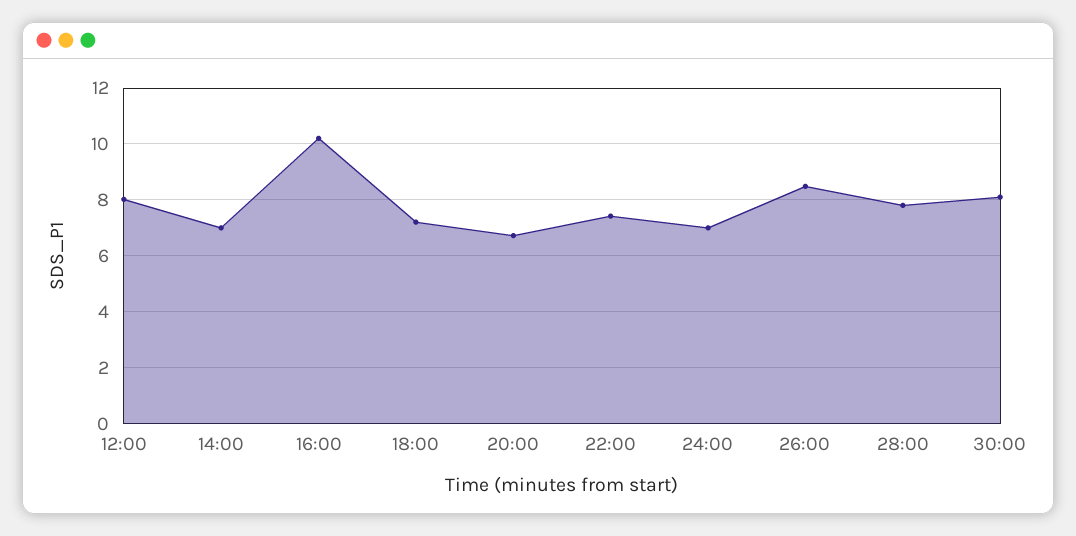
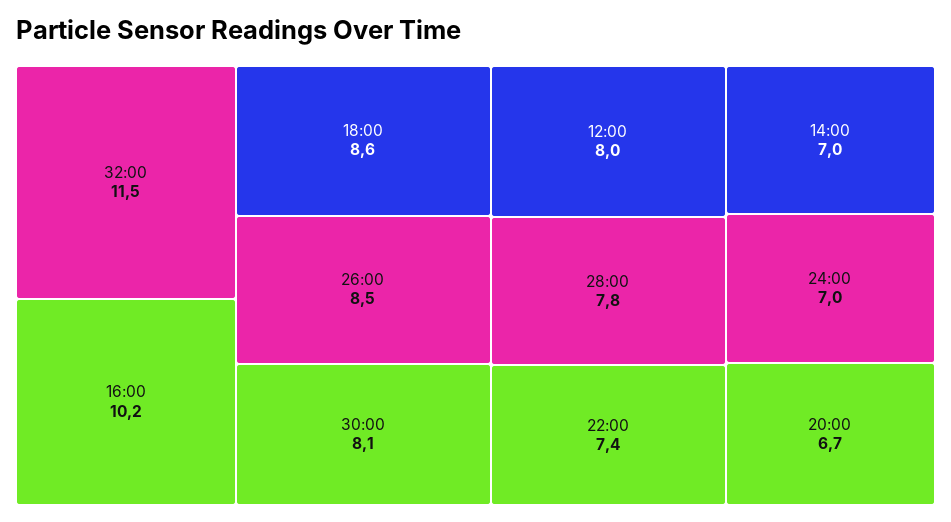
18:00: 7.25 -> 8.6
32:00: none -> 11.5

